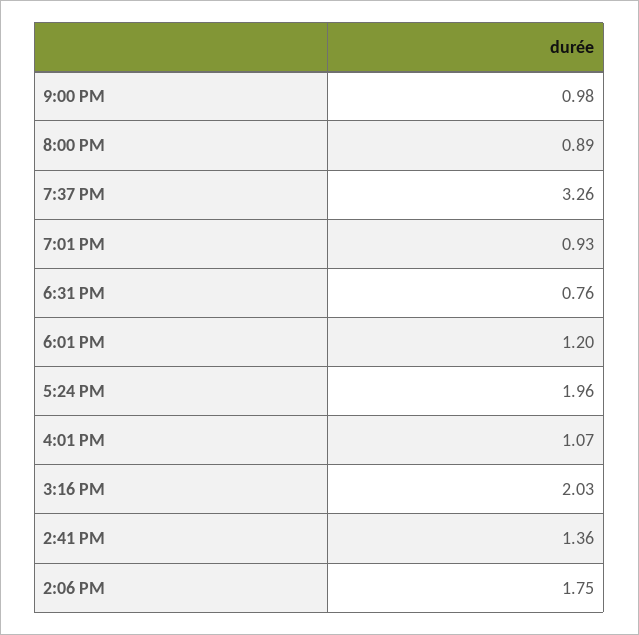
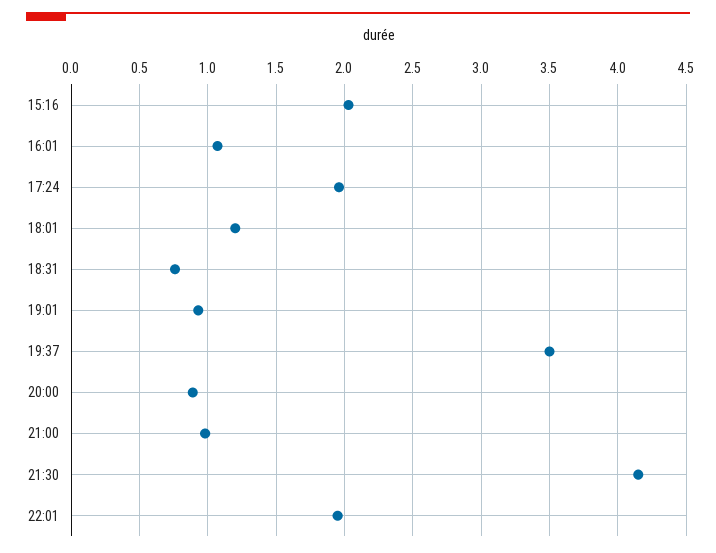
7:37 PM: 3.26 -> 3.5
2:41 PM: 1.36 -> none
2:06 PM: 1.75 -> none
21:30: none -> 4.15
22:01: none -> 1.95

